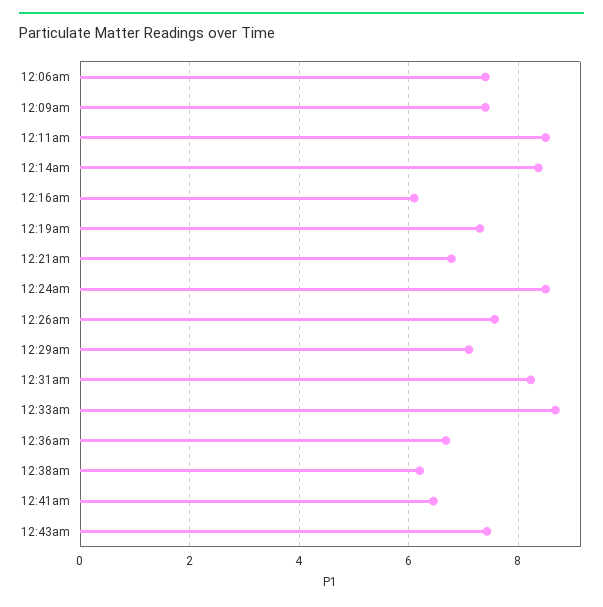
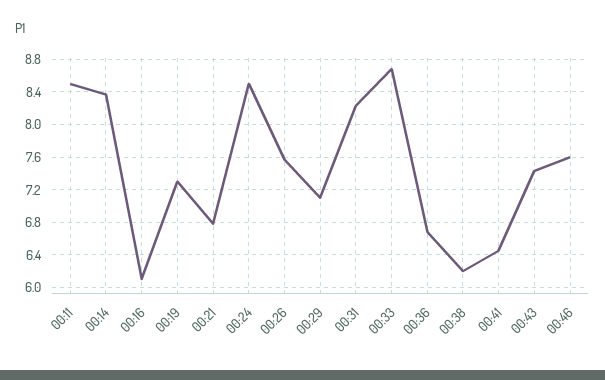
12:06am: 7.4 -> none
12:09am: 7.4 -> none
00:46: none -> 7.6

